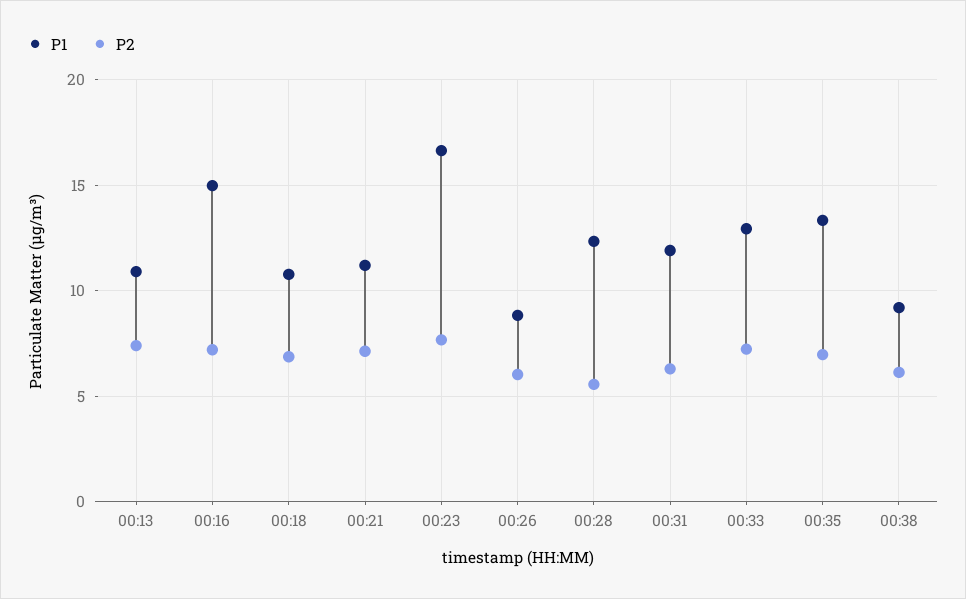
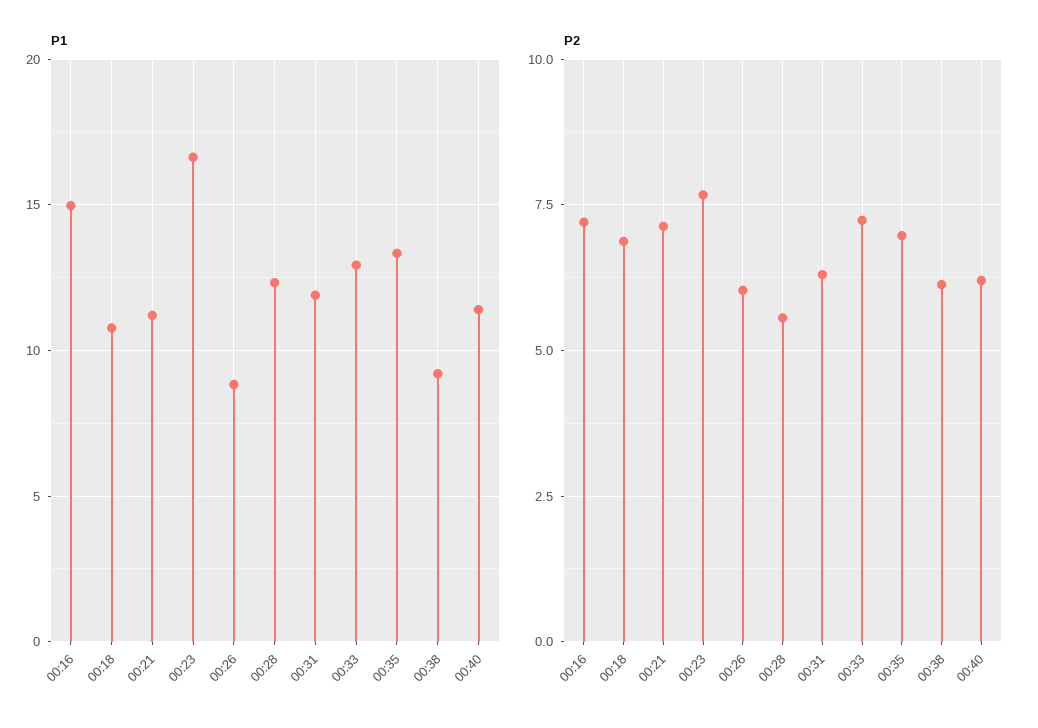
P1, 00:13: 11 -> none
P2, 00:13: 7.5 -> none
P1, 00:40: none -> 11.5
P2, 00:40: none -> 6.25

